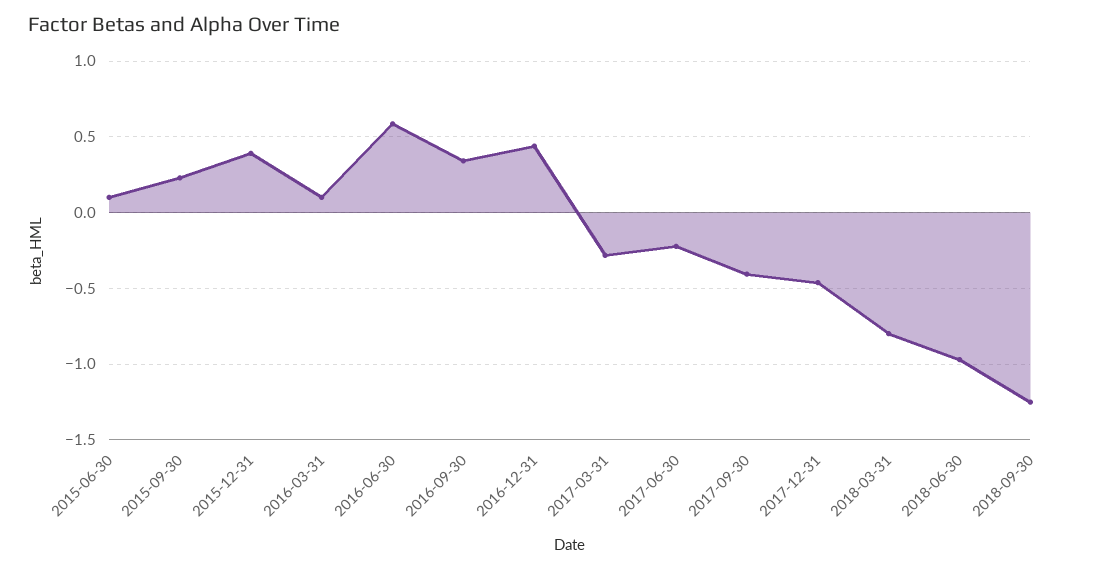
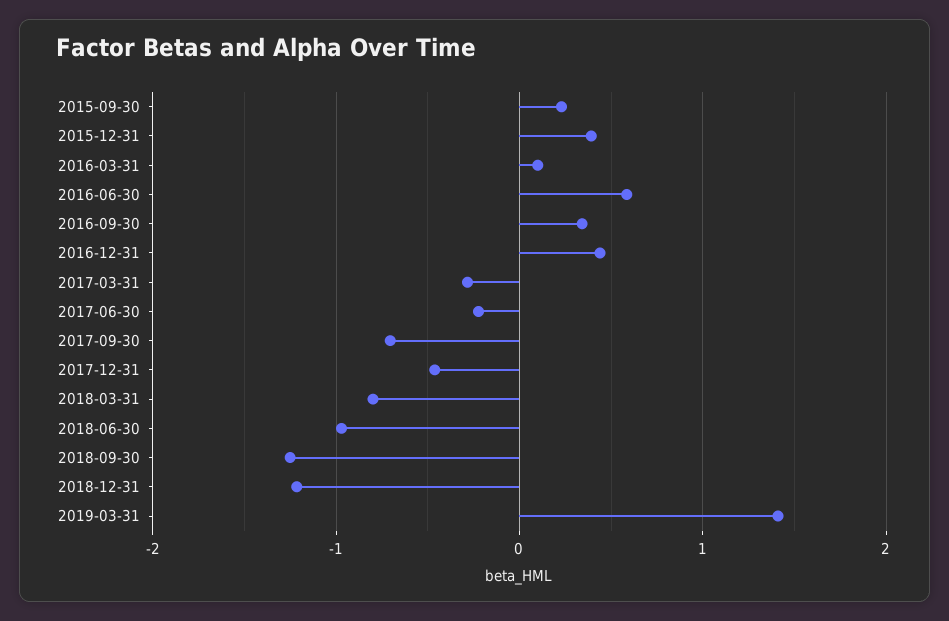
2015-06-30: 0.1 -> none
2017-09-30: -0.4 -> -0.7
2018-12-31: none -> -1.2
2019-03-31: none -> 1.4

